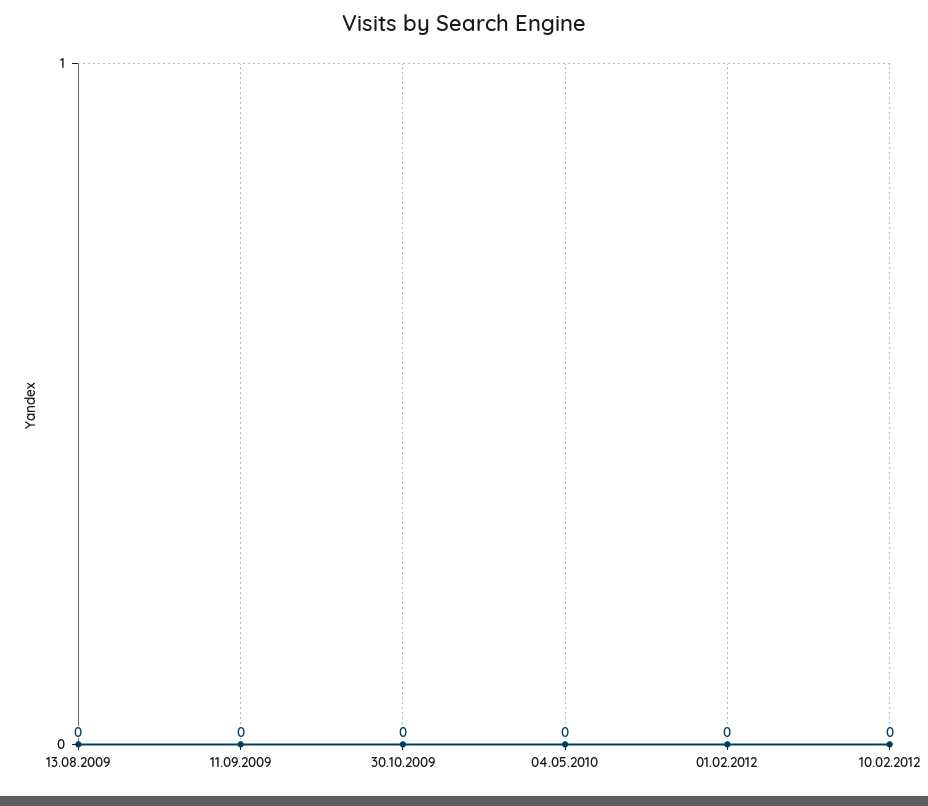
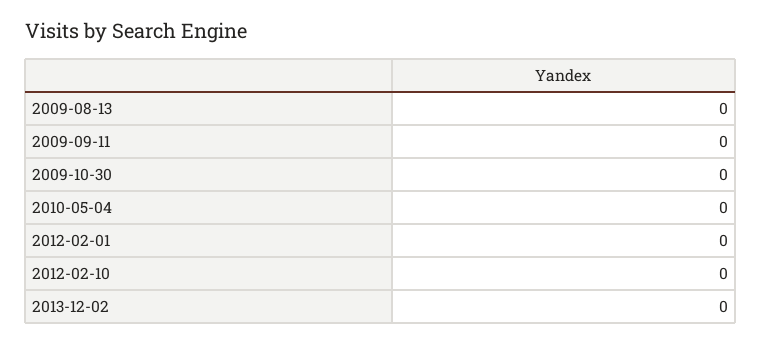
2013-12-02: none -> 0

